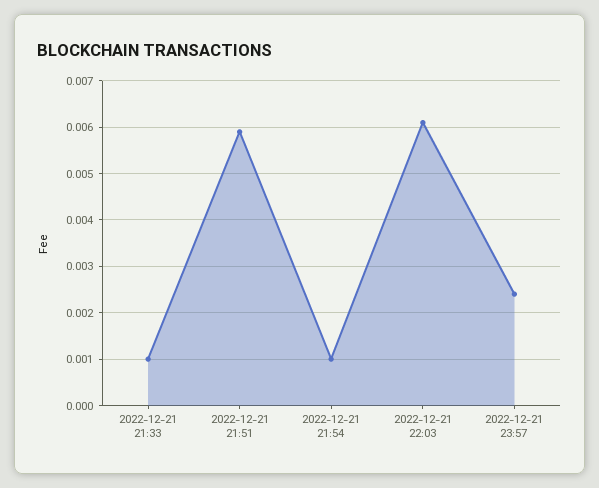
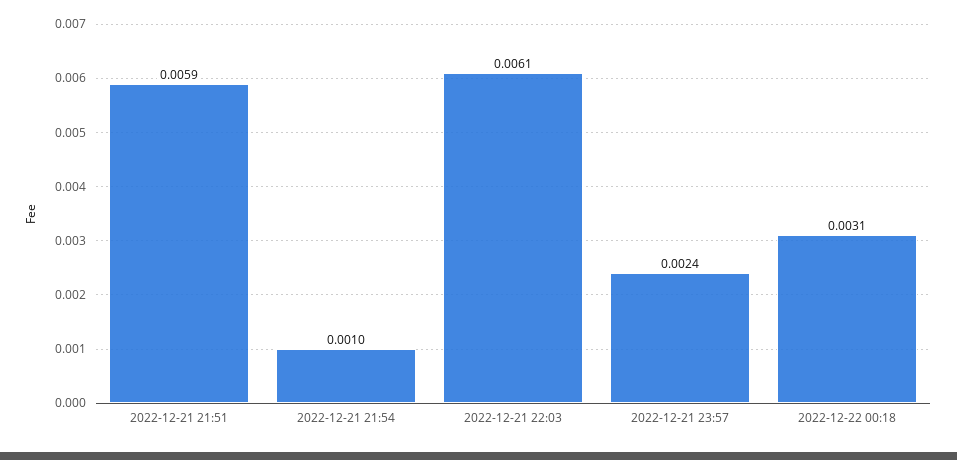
2022-12-21 21:33: 0.001 -> none
2022-12-22 00:18: none -> 0.0031

